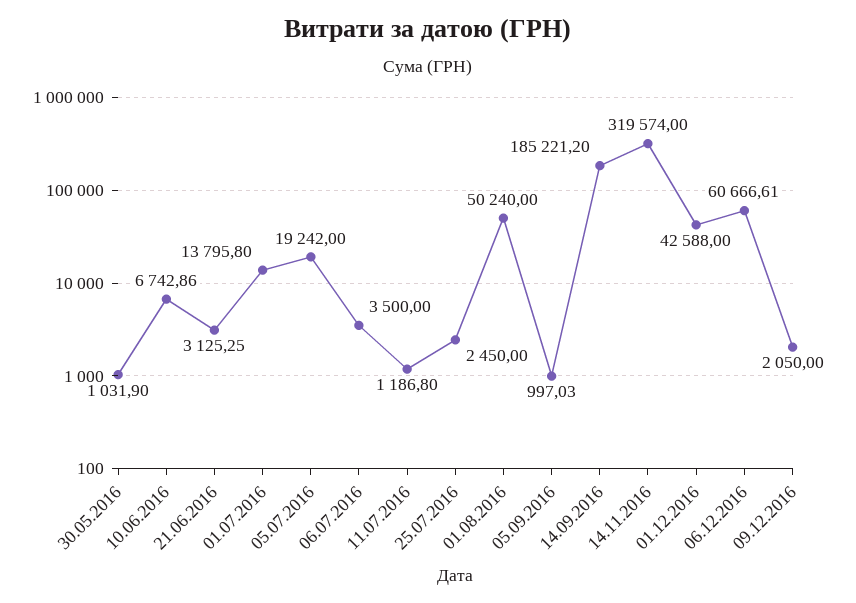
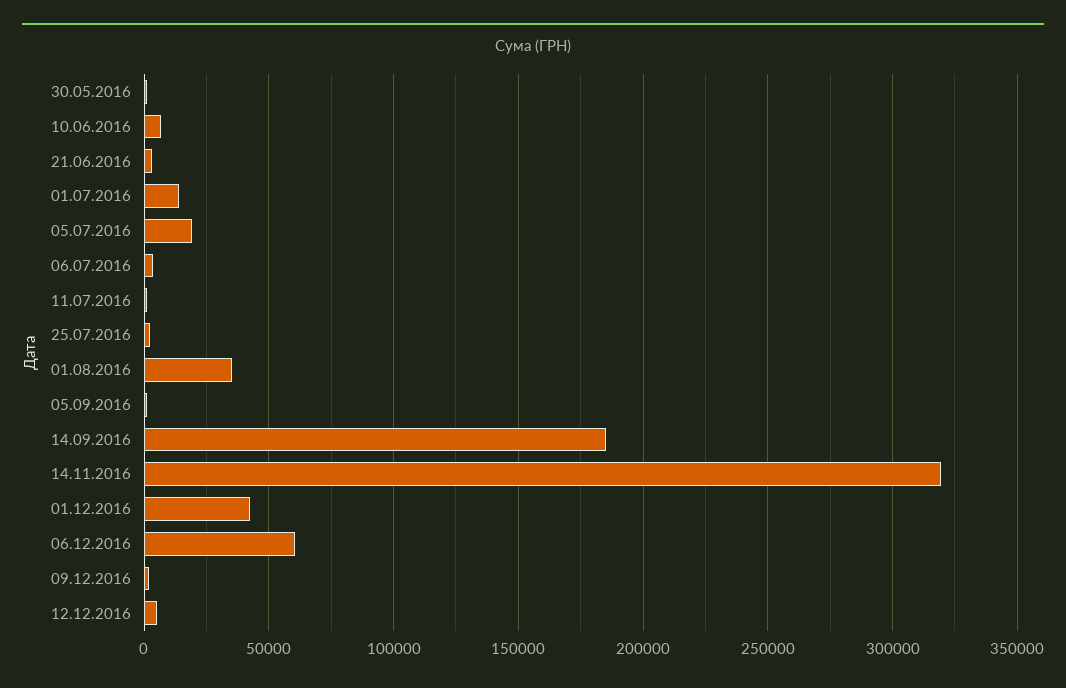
01.08.2016: 50240 -> 35000
12.12.2016: none -> 5000

